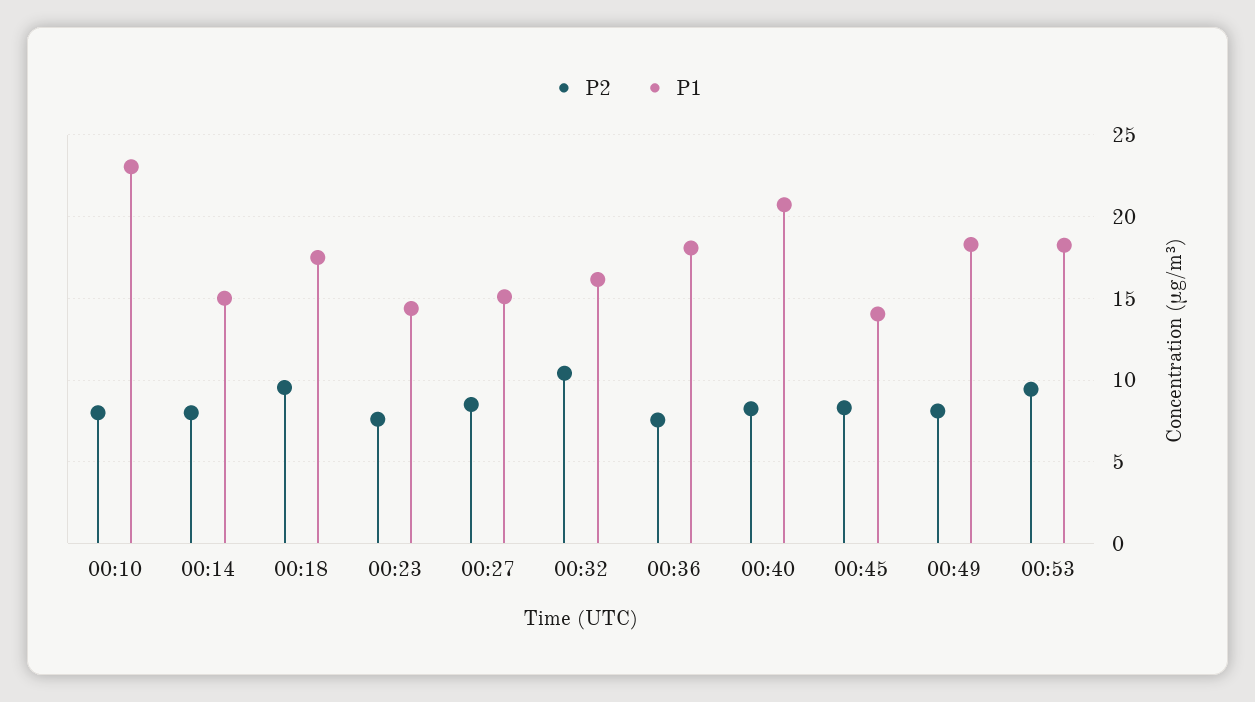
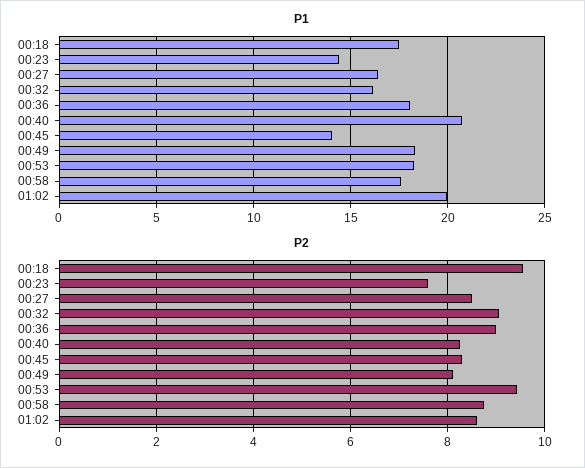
P2, 00:10: 8 -> none
P1, 00:10: 23 -> none
P2, 00:14: 8 -> none
P1, 00:14: 15 -> none
P1, 00:27: 15 -> 16.5
P2, 00:32: 10.5 -> 9
P2, 00:36: 7.5 -> 9
P1, 00:58: none -> 17.5
P1, 01:02: none -> 20
P2, 00:58: none -> 8.8
P2, 01:02: none -> 8.6

